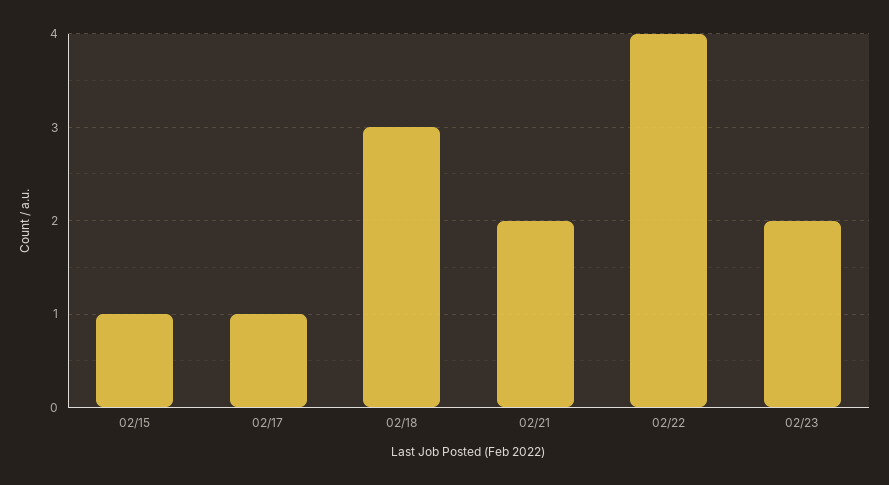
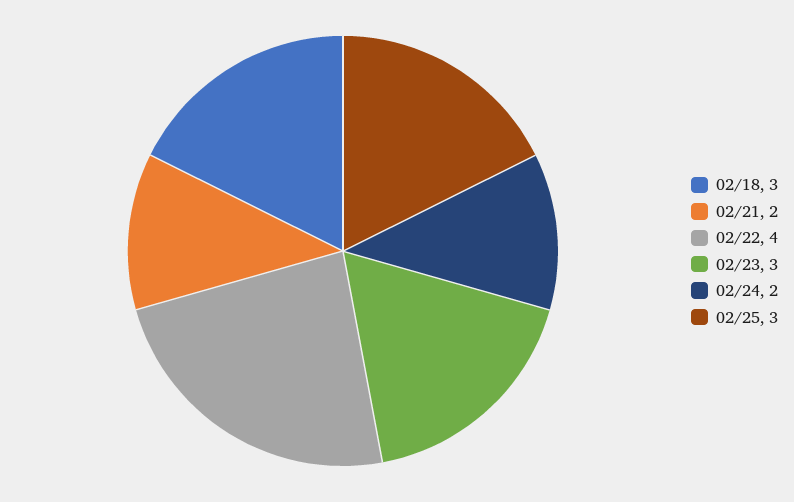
02/15: 1 -> none
02/17: 1 -> none
02/23: 2 -> 3
02/24: none -> 2
02/25: none -> 3

